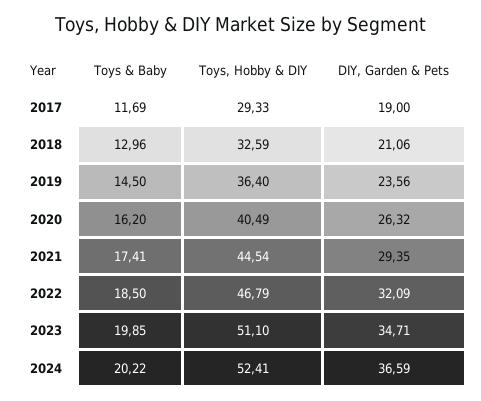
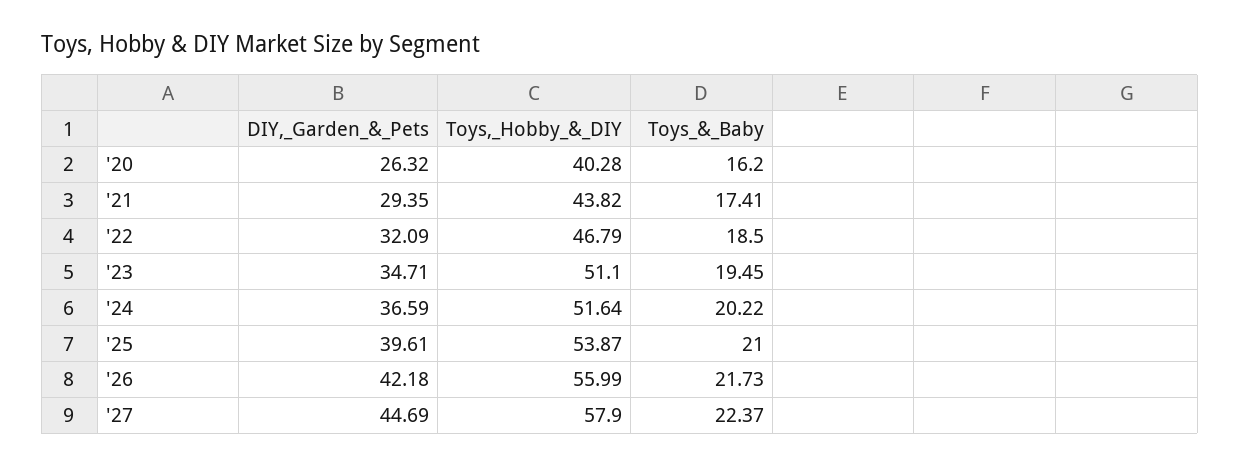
Toys & Baby, 2017: 11.69 -> none
Toys, Hobby & DIY, 2017: 29.33 -> none
DIY, Garden & Pets, 2017: 19 -> none
Toys & Baby, 2018: 12.96 -> none
Toys, Hobby & DIY, 2018: 32.59 -> none
DIY, Garden & Pets, 2018: 21.06 -> none
Toys & Baby, 2019: 14.5 -> none
Toys, Hobby & DIY, 2019: 36.4 -> none
DIY, Garden & Pets, 2019: 23.56 -> none
Toys, Hobby & DIY, 2020: 40.49 -> 40.28
Toys, Hobby & DIY, 2021: 44.54 -> 43.82
Toys & Baby, 2023: 19.85 -> 19.45
Toys, Hobby & DIY, 2024: 52.41 -> 51.64
DIY, Garden & Pets, '25: none -> 39.61
Toys, Hobby & DIY, '25: none -> 53.87
Toys & Baby, '25: none -> 21
DIY, Garden & Pets, '26: none -> 42.18
Toys, Hobby & DIY, '26: none -> 55.99
Toys & Baby, '26: none -> 21.73
DIY, Garden & Pets, '27: none -> 44.69
Toys, Hobby & DIY, '27: none -> 57.9
Toys & Baby, '27: none -> 22.37

